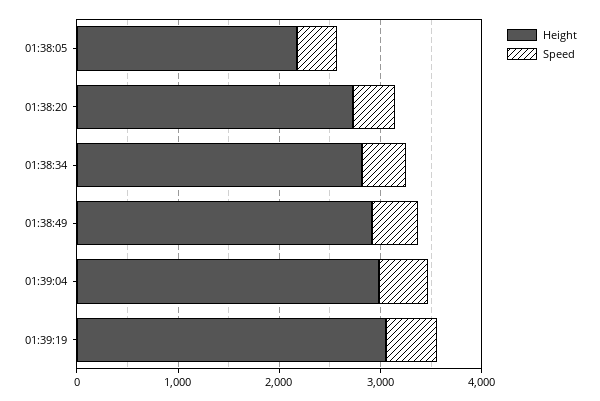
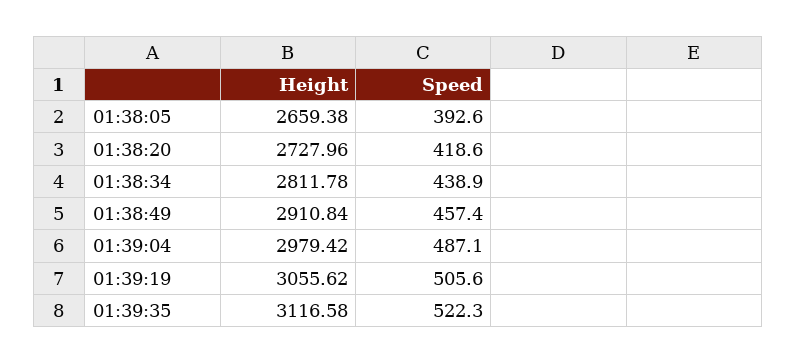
Height, 01:38:05: 2200 -> 2659.38
Height, 01:39:35: none -> 3116.58
Speed, 01:39:35: none -> 522.3

